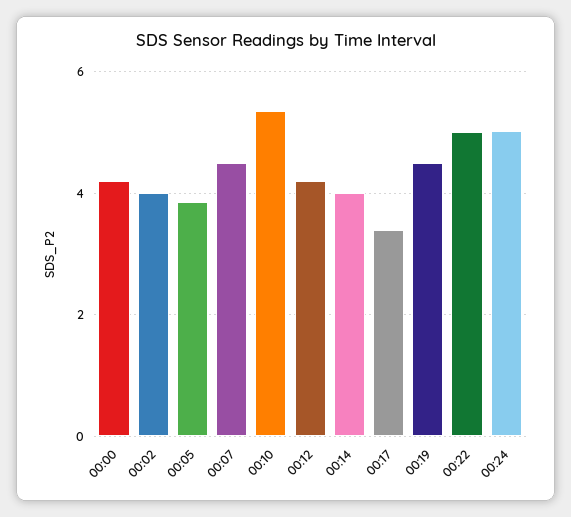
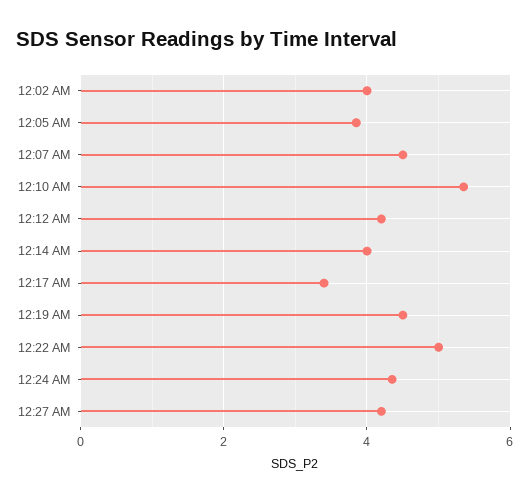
00:00: 4.2 -> none
00:24: 5 -> 4.4
12:27 AM: none -> 4.2

